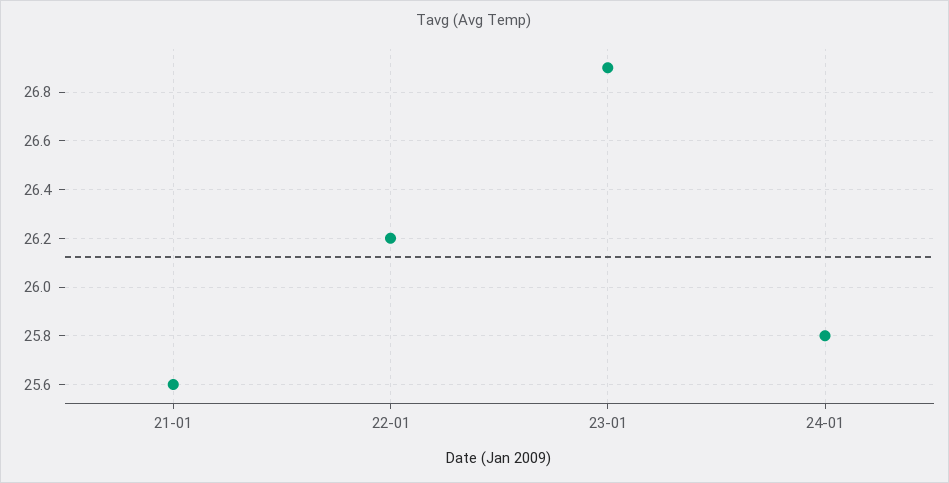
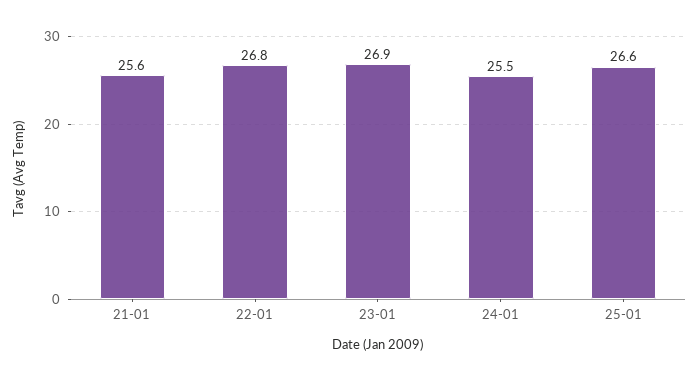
22-01: 26.2 -> 26.8
24-01: 25.8 -> 25.5
25-01: none -> 26.6

